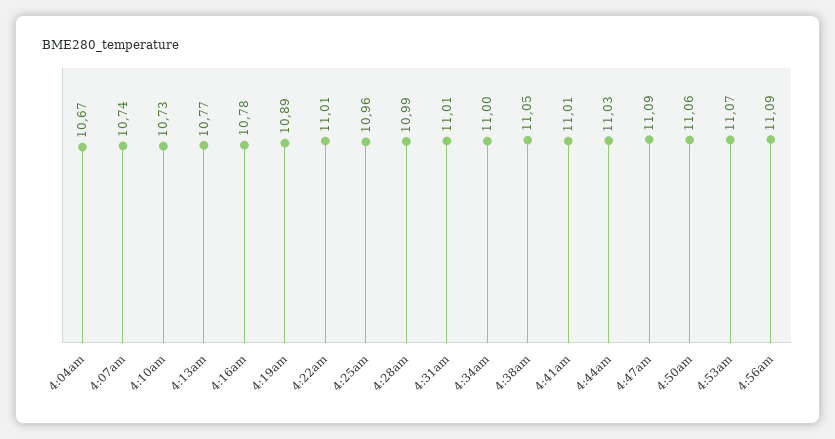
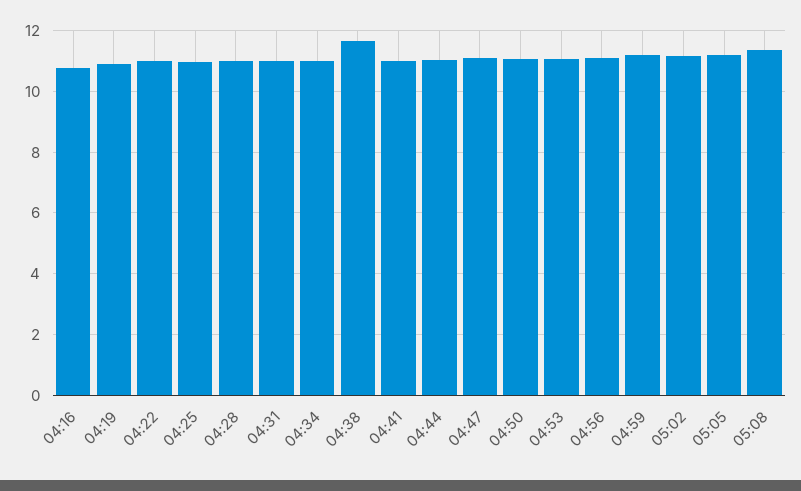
4:04am: 10.67 -> none
4:07am: 10.74 -> none
4:10am: 10.73 -> none
4:13am: 10.77 -> none
4:38am: 11.05 -> 11.6
04:59: none -> 11.2
05:02: none -> 11.2
05:05: none -> 11.2
05:08: none -> 11.4

